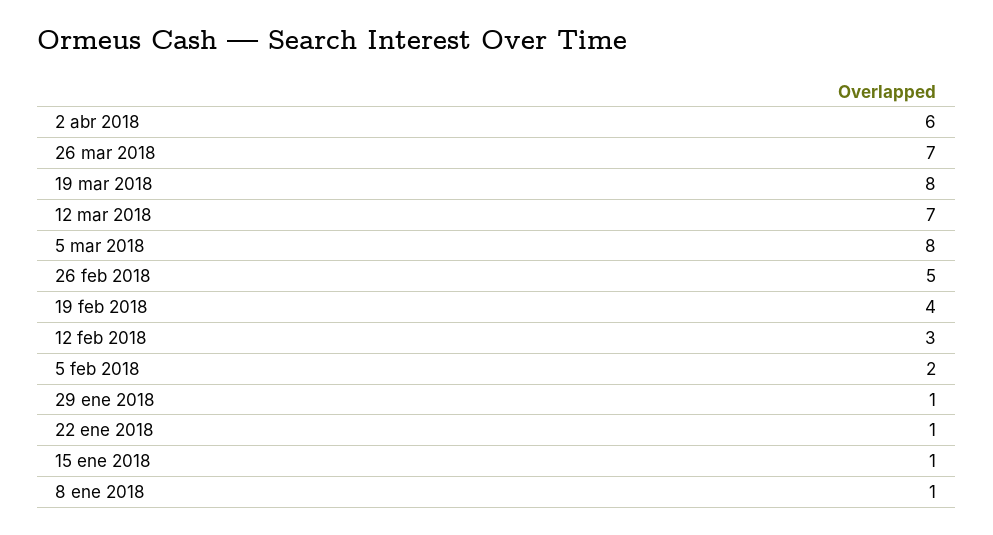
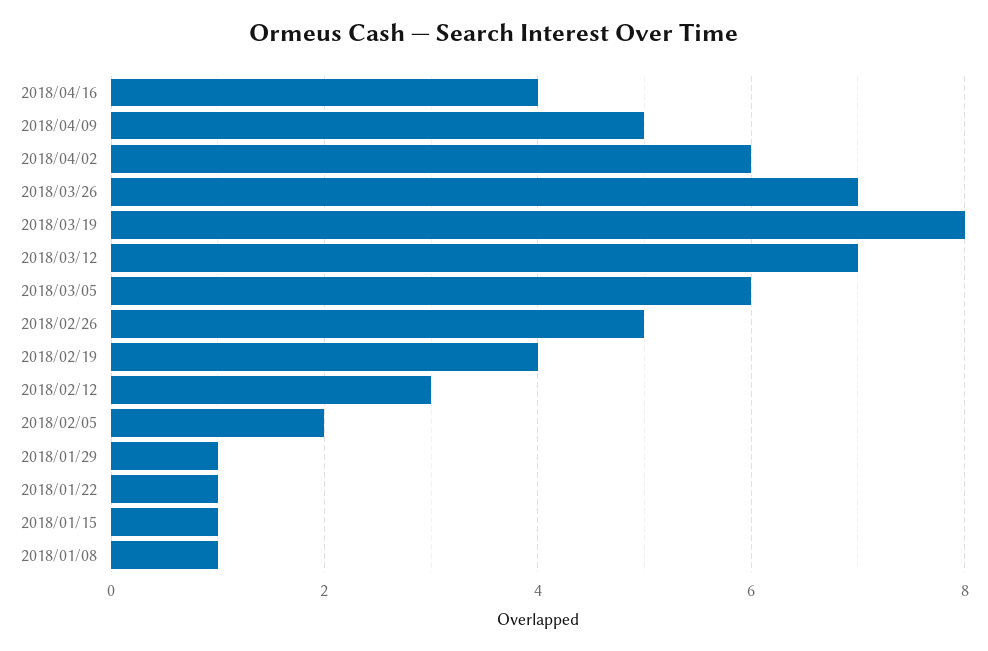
5 mar 2018: 8 -> 6
2018/04/16: none -> 4
2018/04/09: none -> 5

